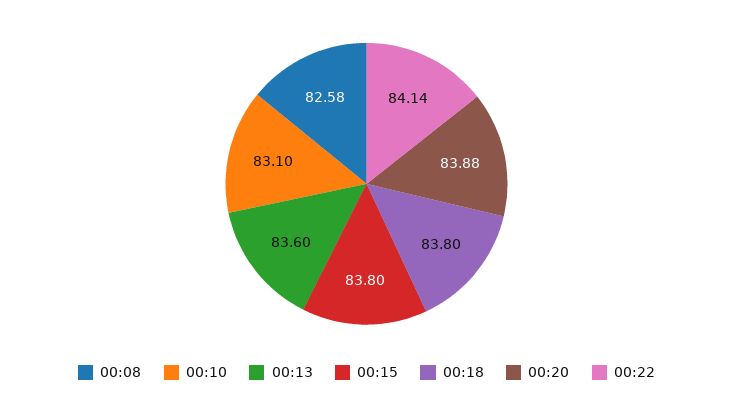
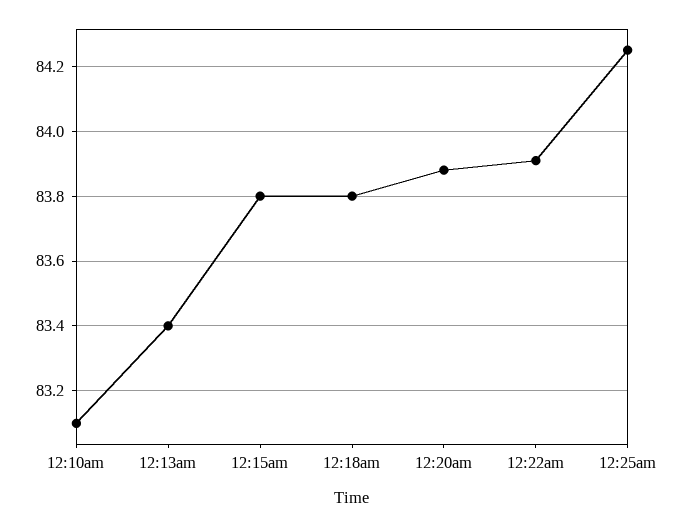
00:08: 82.58 -> none
00:13: 83.6 -> 83.4
00:22: 84.14 -> 83.9
12:25am: none -> 84.25

